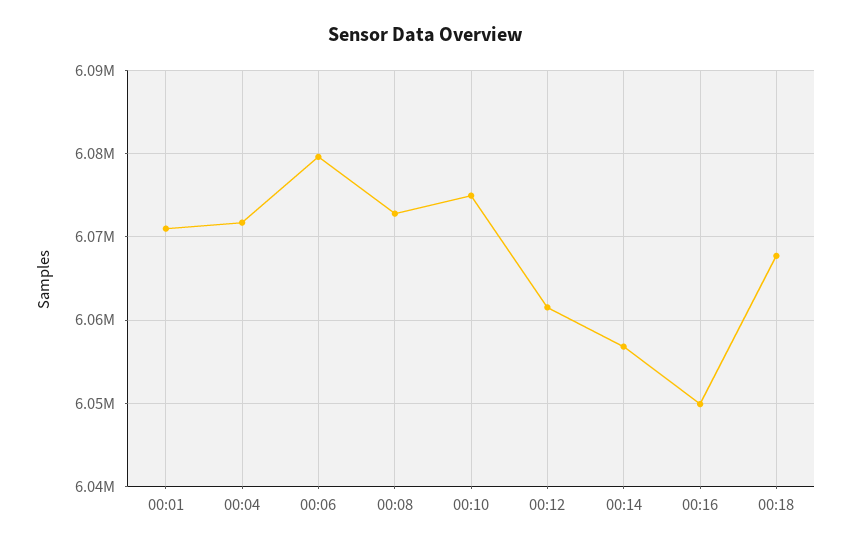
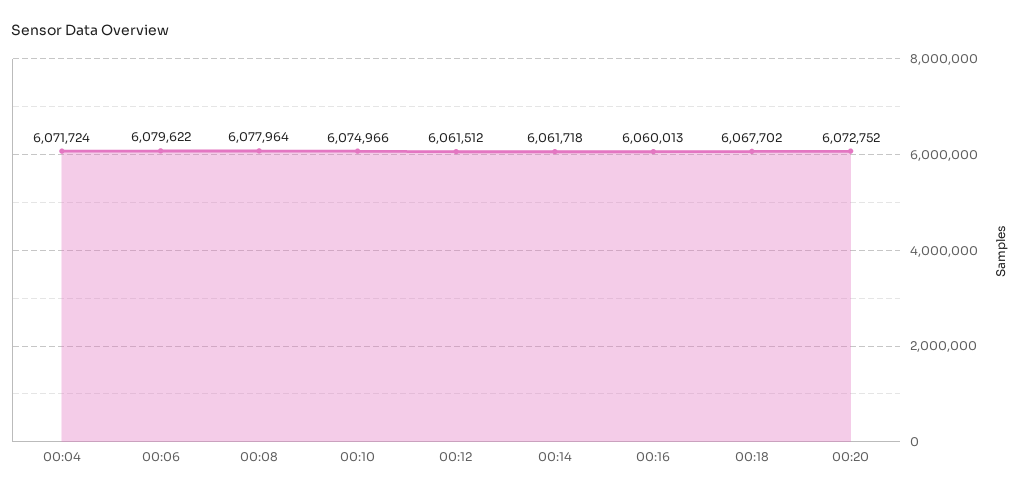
00:01: 6071000 -> none
00:08: 6073000 -> 6077964
00:14: 6057000 -> 6061718
00:16: 6050000 -> 6060013
00:20: none -> 6072752

